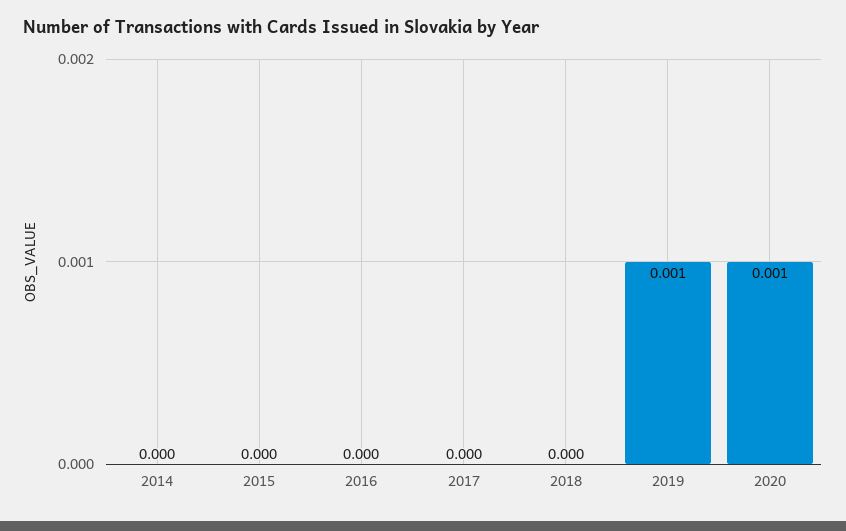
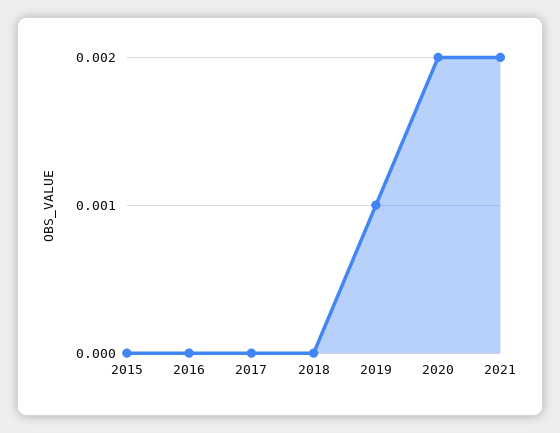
2014: 0 -> none
2020: 0.001 -> 0.002
2021: none -> 0.002

